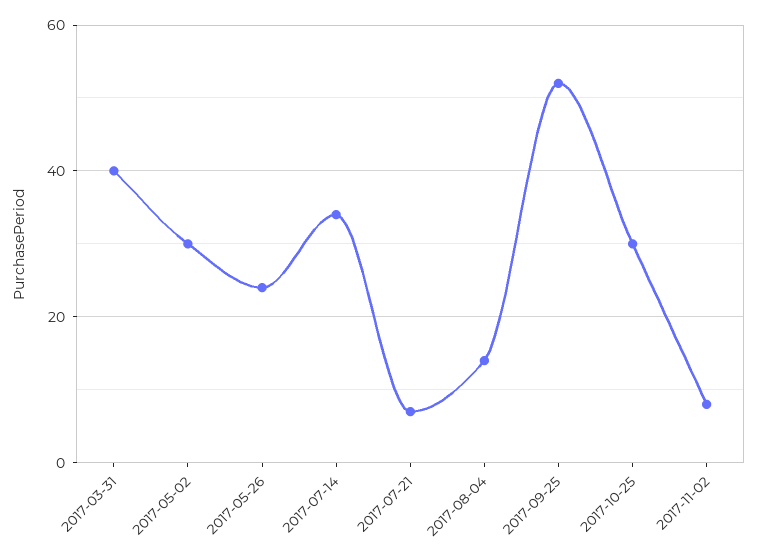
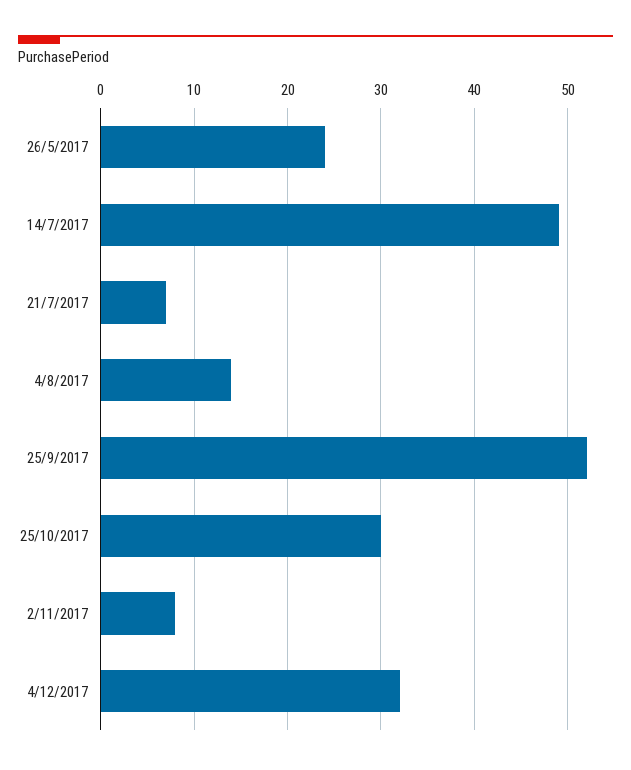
2017-03-31: 40 -> none
2017-05-02: 30 -> none
2017-07-14: 35 -> 49
4/12/2017: none -> 32

